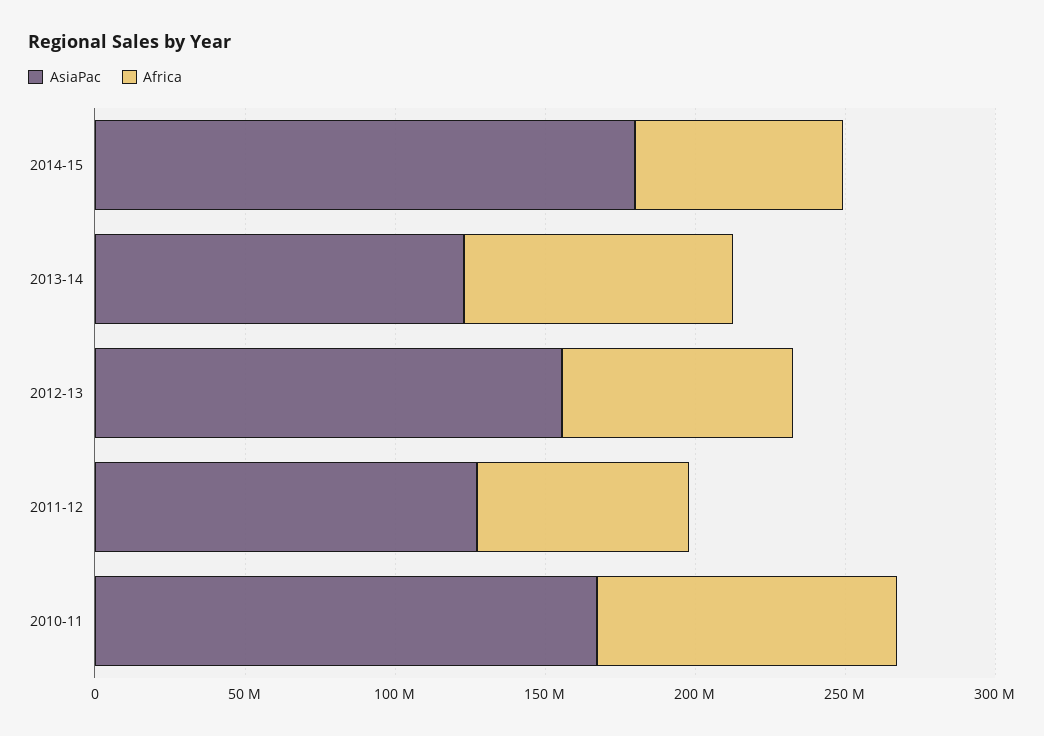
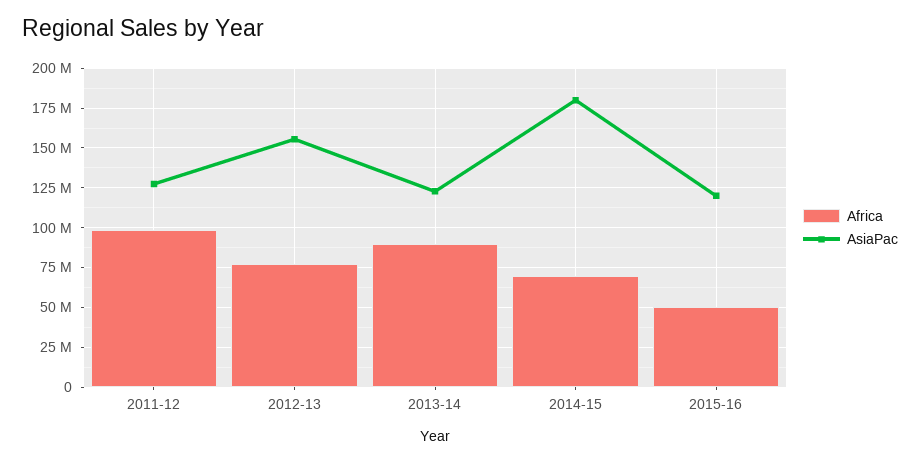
Africa, 2011-12: 70000000 -> 100000000
AsiaPac, 2010-11: 170000000 -> none
Africa, 2010-11: 100000000 -> none
Africa, 2015-16: none -> 50000000
AsiaPac, 2015-16: none -> 120000000

